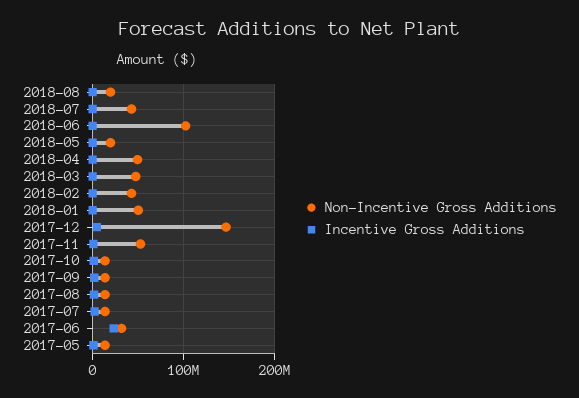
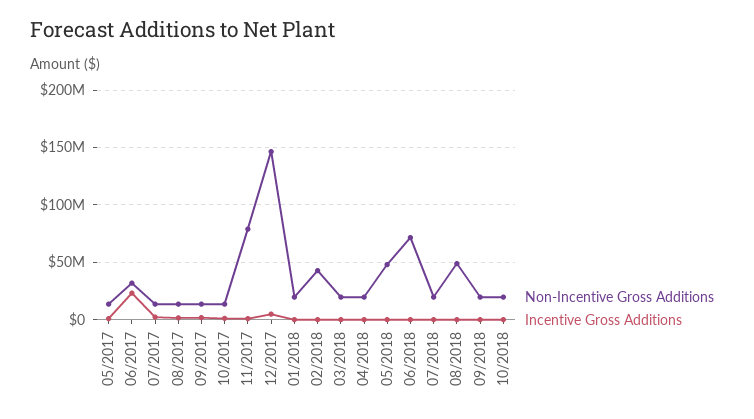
Non-Incentive Gross Additions, 2018-08: 20000000 -> 50000000
Non-Incentive Gross Additions, 2018-07: 40000000 -> 20000000
Non-Incentive Gross Additions, 2018-06: 100000000 -> 70000000
Non-Incentive Gross Additions, 2018-05: 20000000 -> 50000000
Non-Incentive Gross Additions, 2018-04: 50000000 -> 20000000
Non-Incentive Gross Additions, 2018-03: 50000000 -> 20000000
Non-Incentive Gross Additions, 2018-01: 50000000 -> 20000000
Non-Incentive Gross Additions, 2017-11: 50000000 -> 80000000
Non-Incentive Gross Additions, 09/2018: none -> 20000000
Incentive Gross Additions, 09/2018: none -> 0
Non-Incentive Gross Additions, 10/2018: none -> 20000000
Incentive Gross Additions, 10/2018: none -> 0

